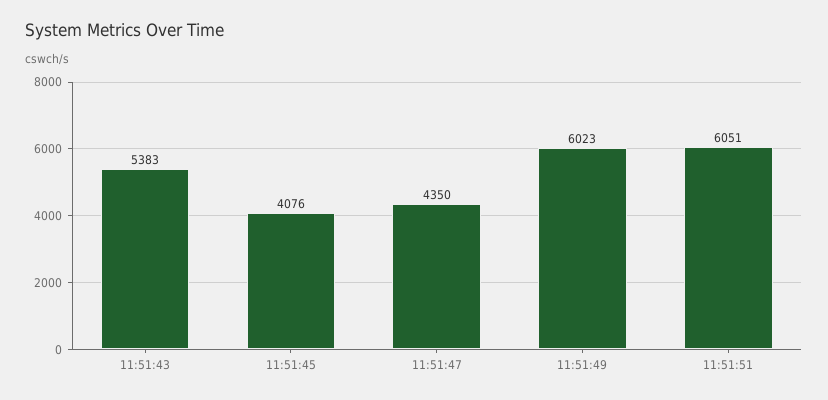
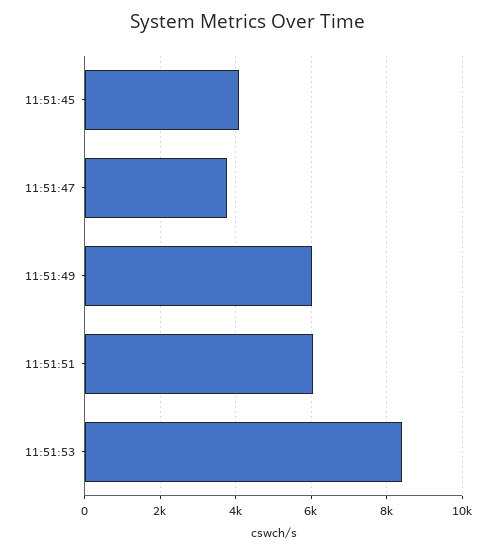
11:51:43: 5383 -> none
11:51:47: 4350 -> 3800
11:51:53: none -> 8400

